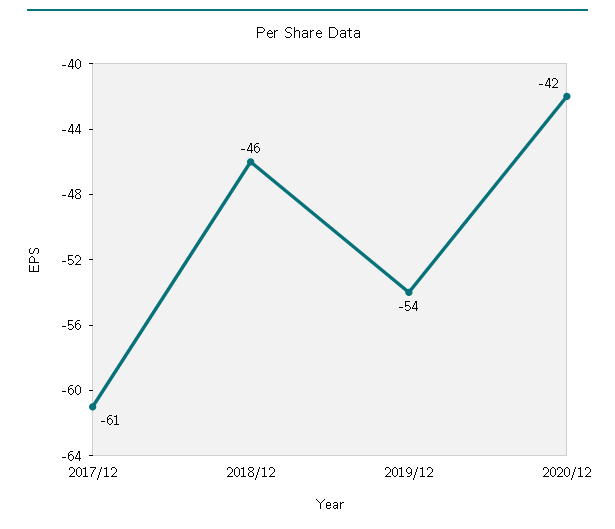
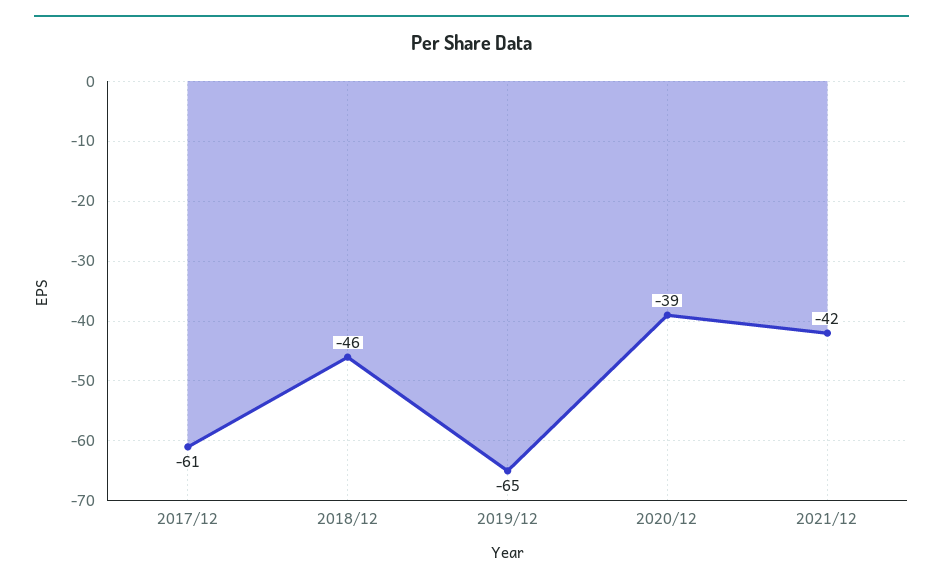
2019/12: -54 -> -65
2020/12: -42 -> -39
2021/12: none -> -42

